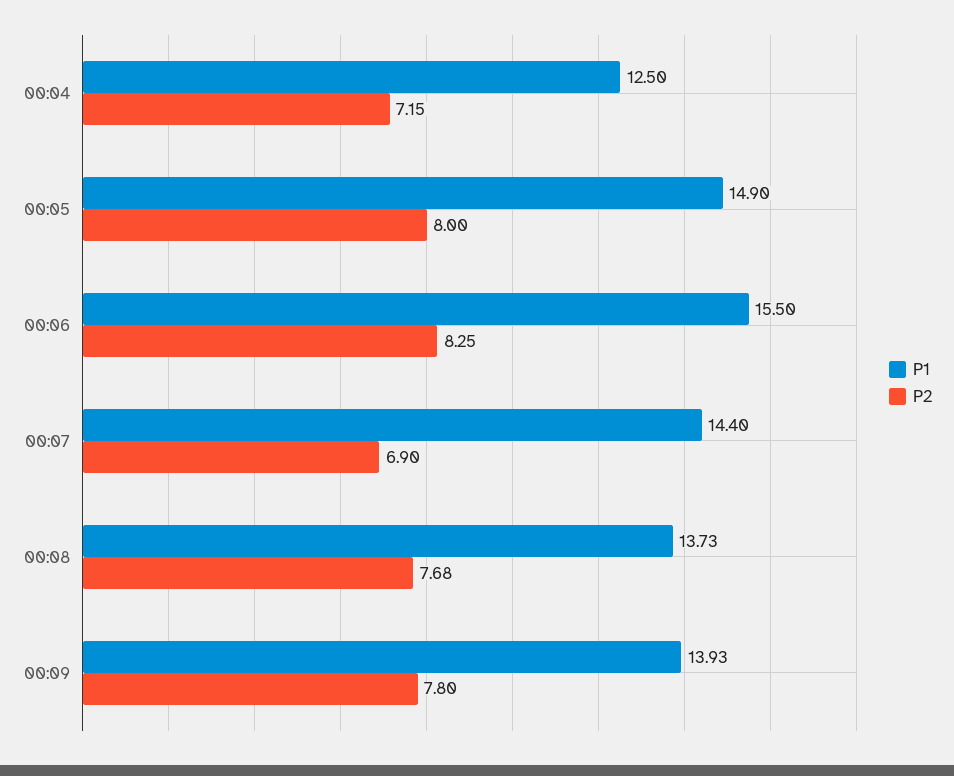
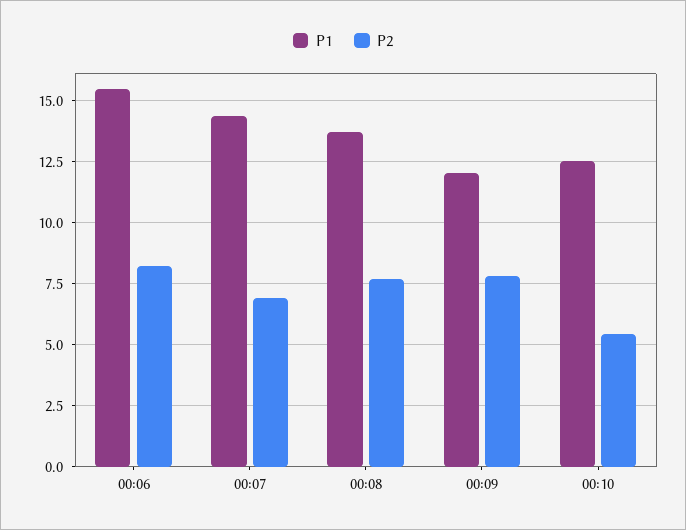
P1, 00:04: 12.5 -> none
P2, 00:04: 7.15 -> none
P1, 00:05: 14.9 -> none
P2, 00:05: 8 -> none
P1, 00:09: 13.93 -> 12
P1, 00:10: none -> 12.5
P2, 00:10: none -> 5.5

